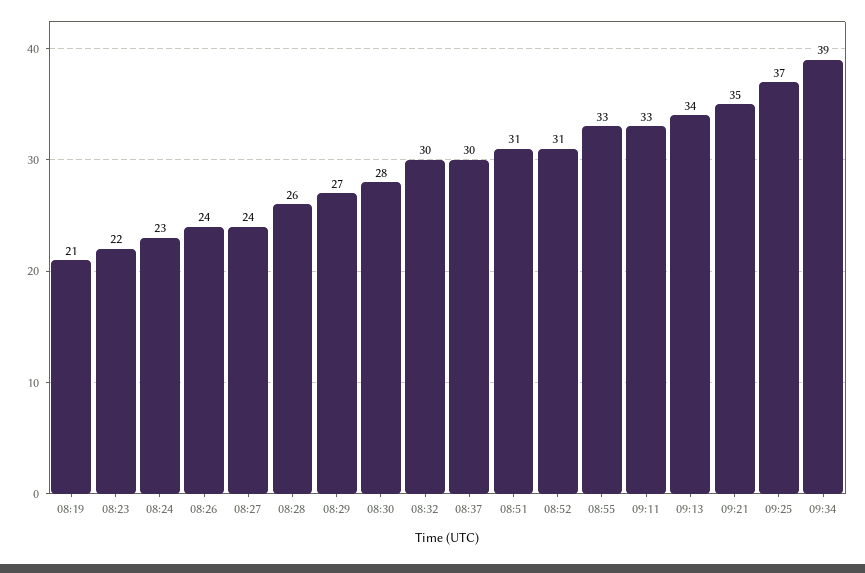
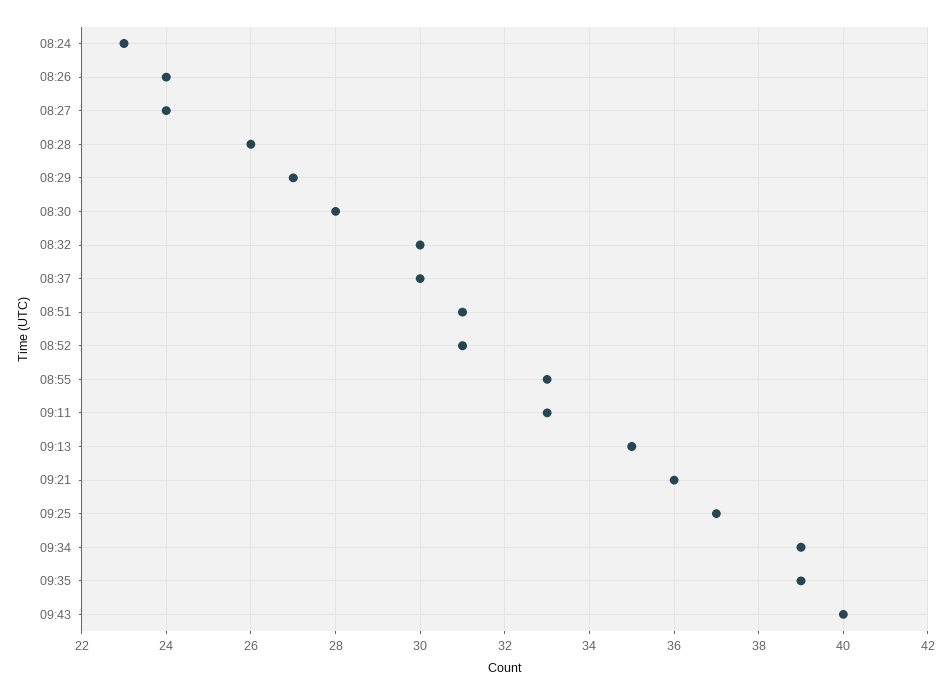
08:19: 21 -> none
08:23: 22 -> none
09:13: 34 -> 35
09:21: 35 -> 36
09:35: none -> 39
09:43: none -> 40

